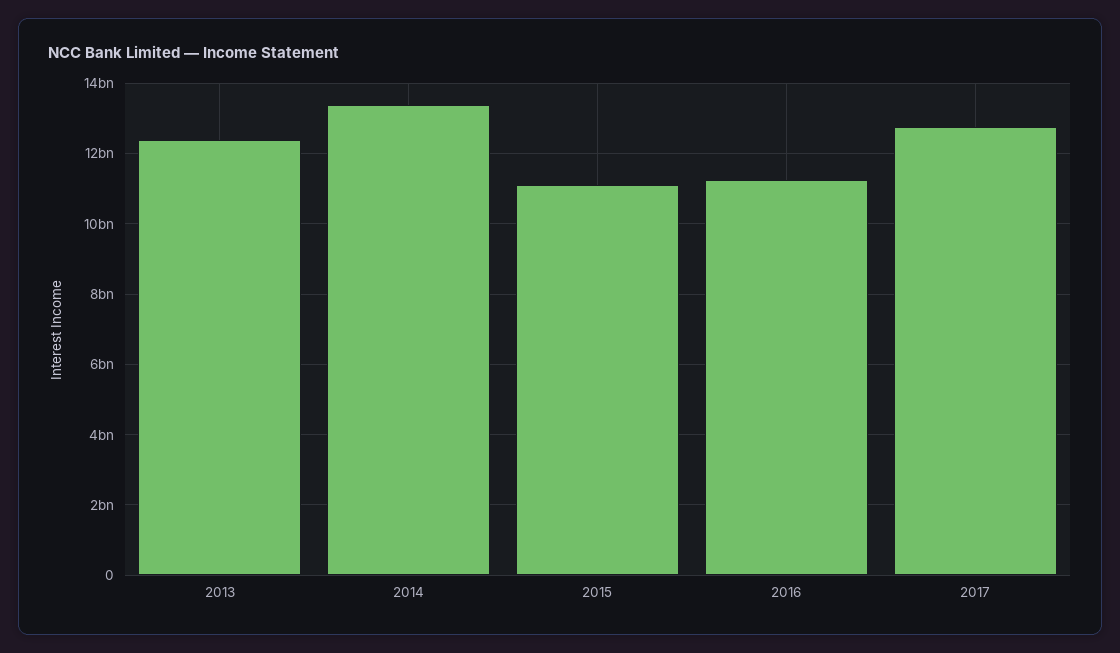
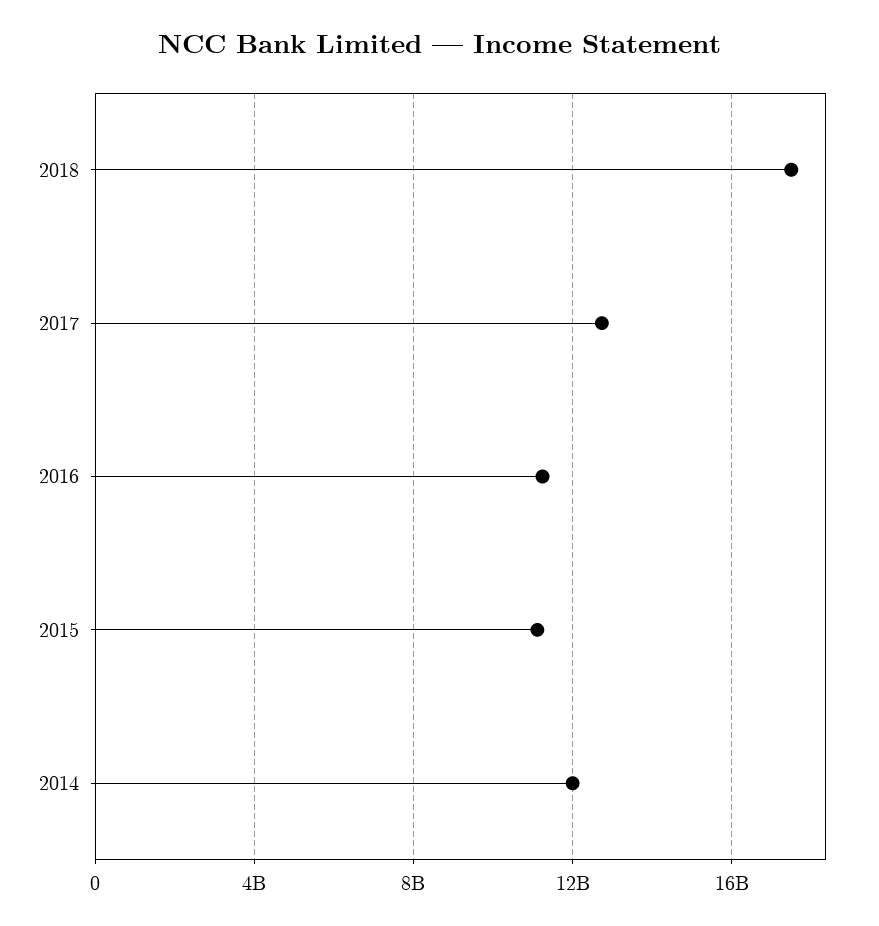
2013: 12400000000 -> none
2014: 13400000000 -> 12000000000
2018: none -> 17500000000

